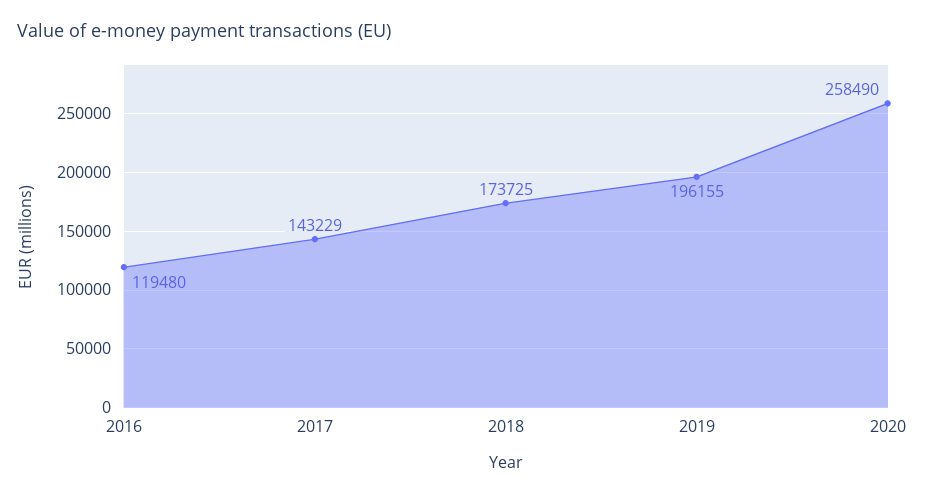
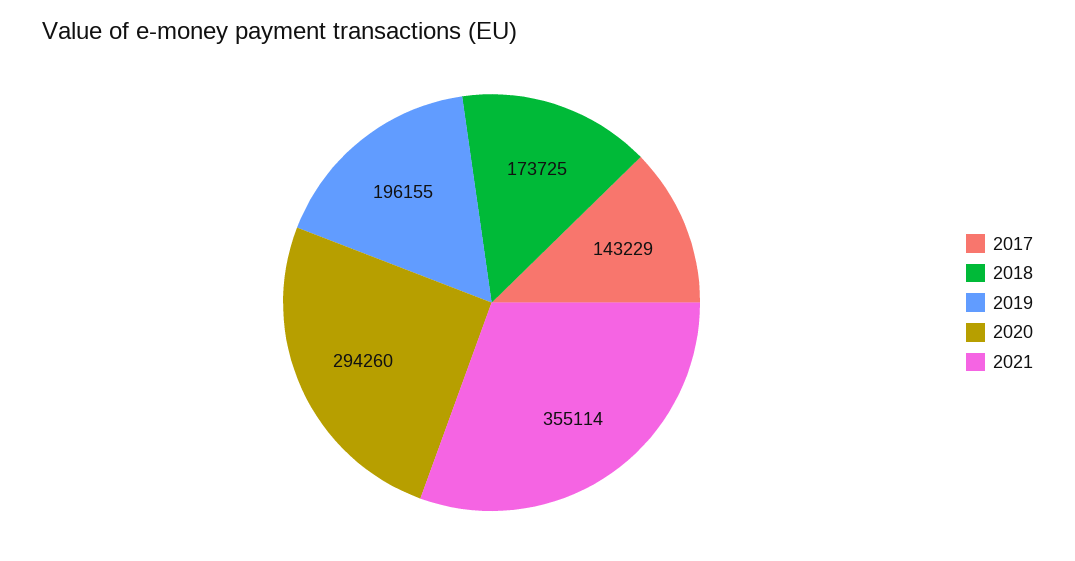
2016: 119480 -> none
2020: 258490 -> 294260
2021: none -> 355114

